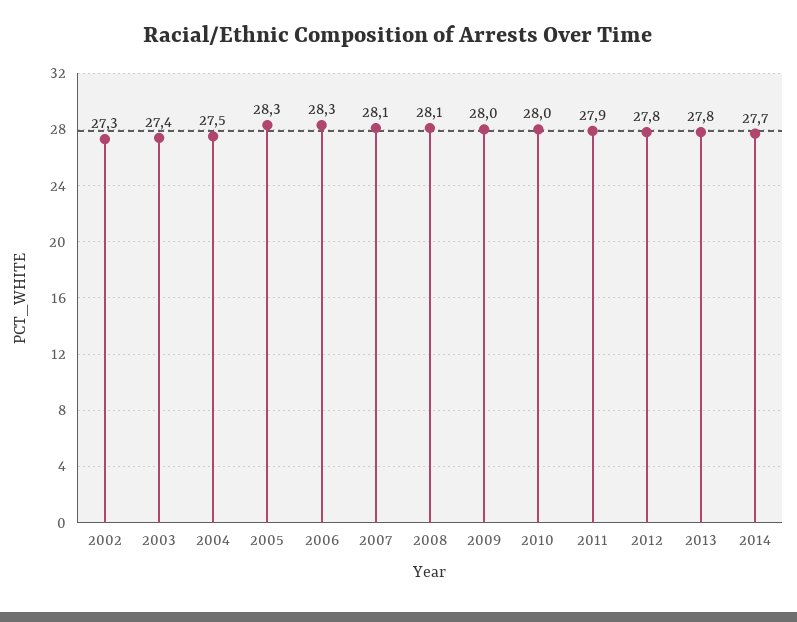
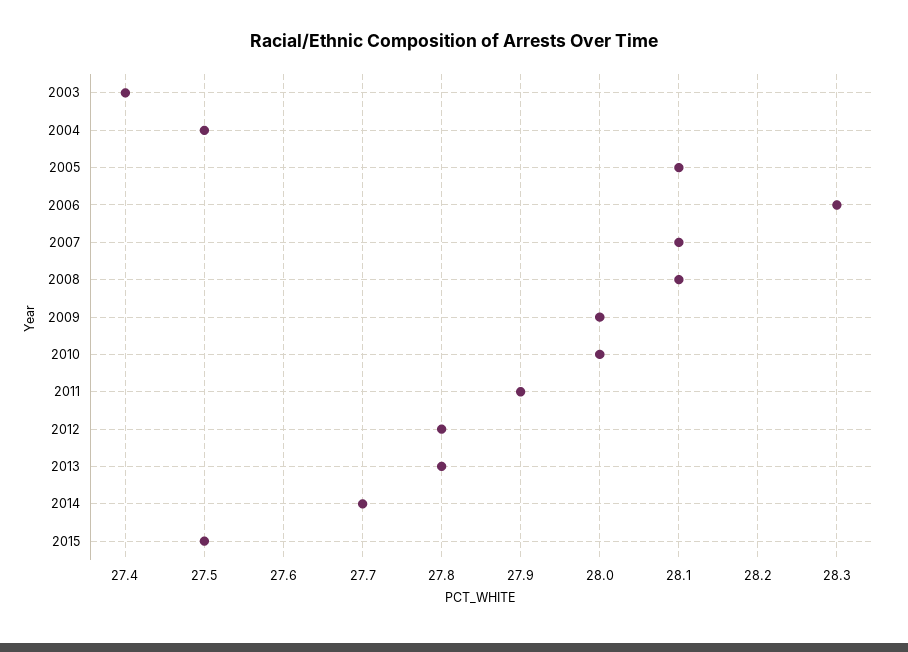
2002: 27.3 -> none
2005: 28.3 -> 28.1
2015: none -> 27.5

